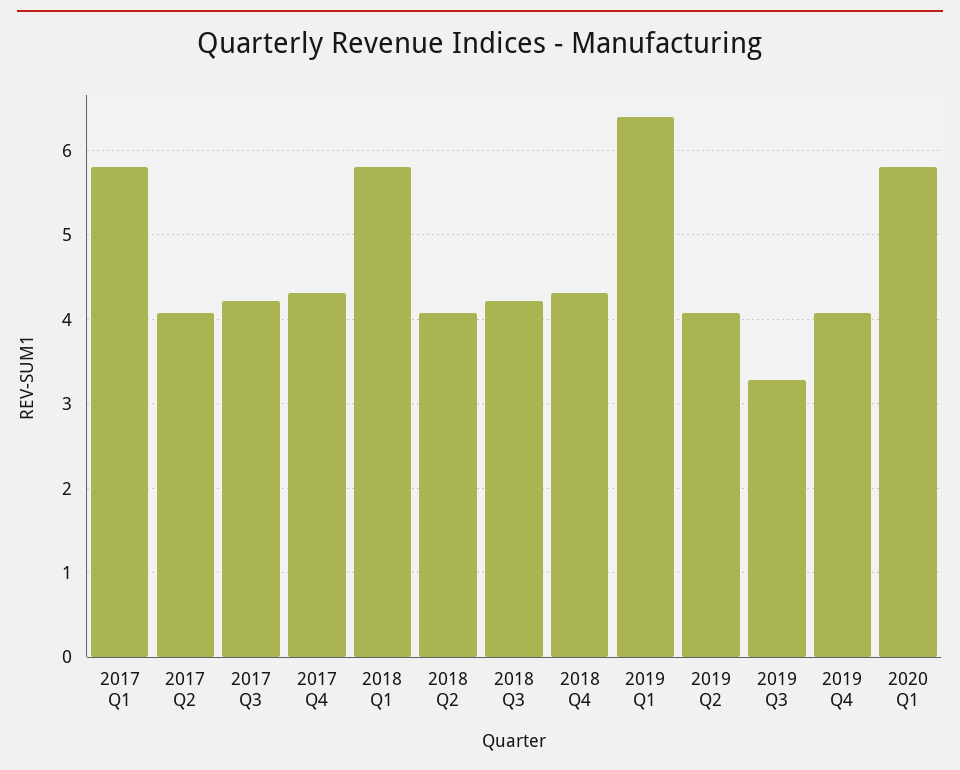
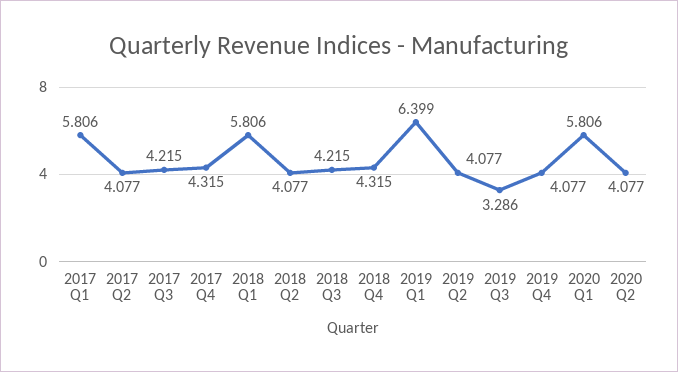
2020 Q2: none -> 4.077

